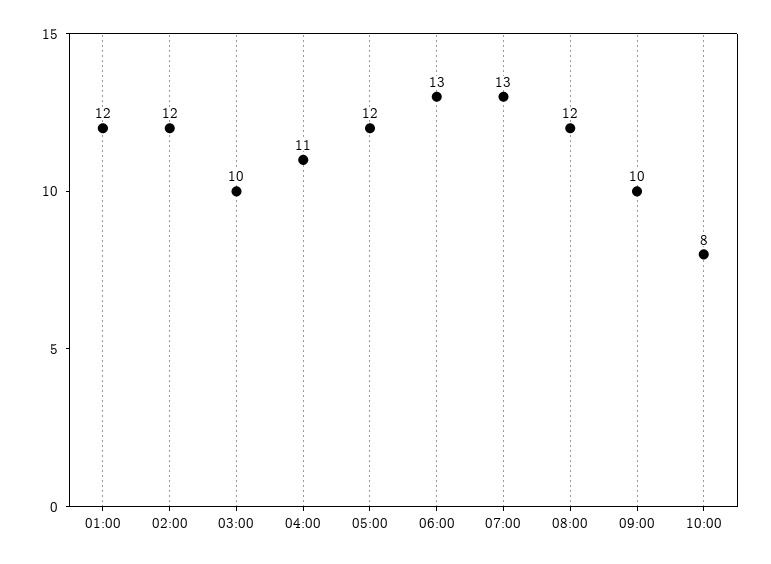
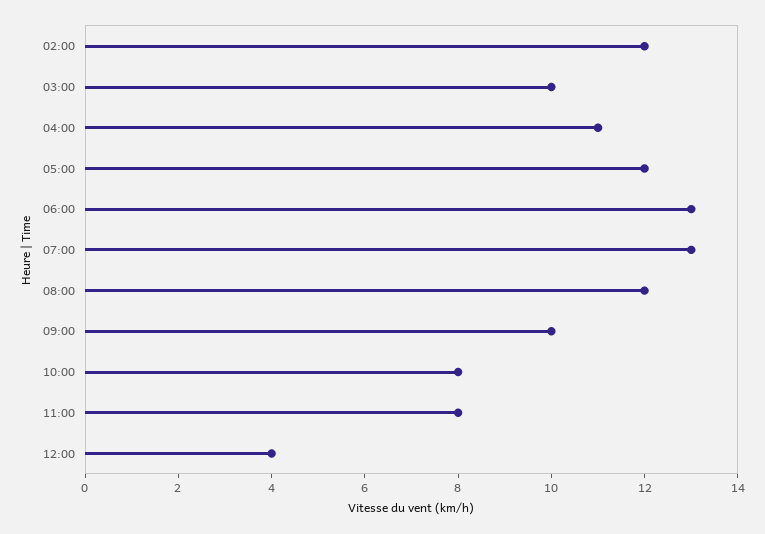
01:00: 12 -> none
11:00: none -> 8
12:00: none -> 4

